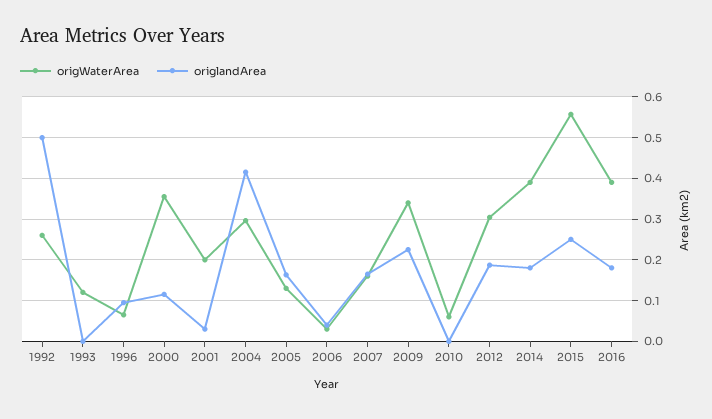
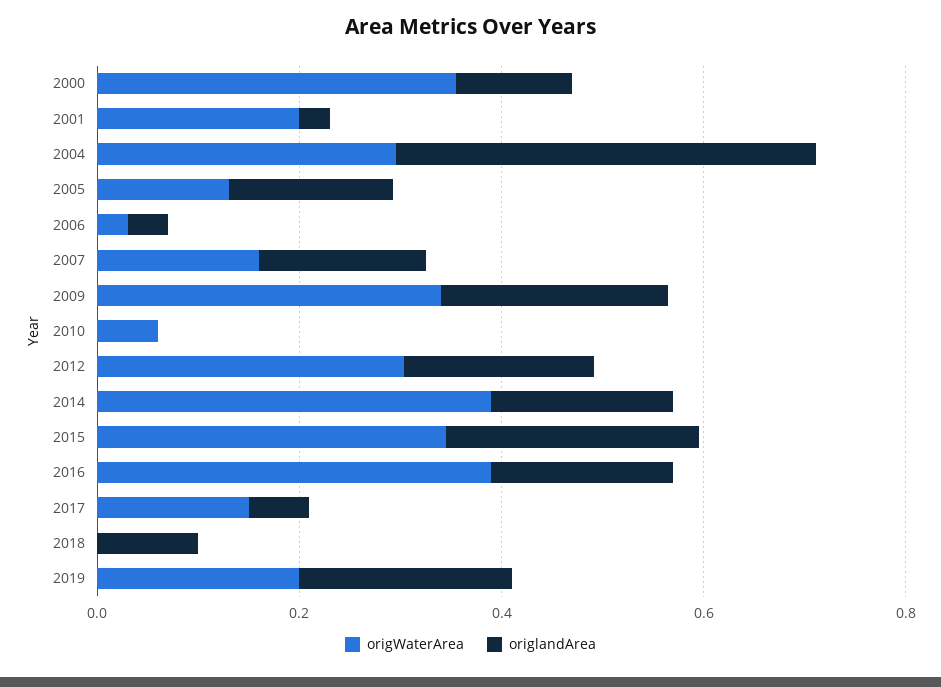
origWaterArea, 1992: 0.26 -> none
origlandArea, 1992: 0.5 -> none
origWaterArea, 1993: 0.12 -> none
origlandArea, 1993: 0 -> none
origWaterArea, 1996: 0.06 -> none
origlandArea, 1996: 0.1 -> none
origWaterArea, 2015: 0.56 -> 0.35
origWaterArea, 2017: none -> 0.15
origlandArea, 2017: none -> 0.05
origWaterArea, 2018: none -> 0
origlandArea, 2018: none -> 0.1
origWaterArea, 2019: none -> 0.2
origlandArea, 2019: none -> 0.2

